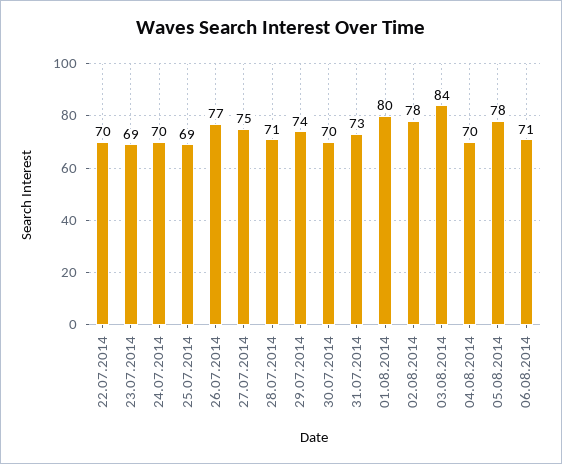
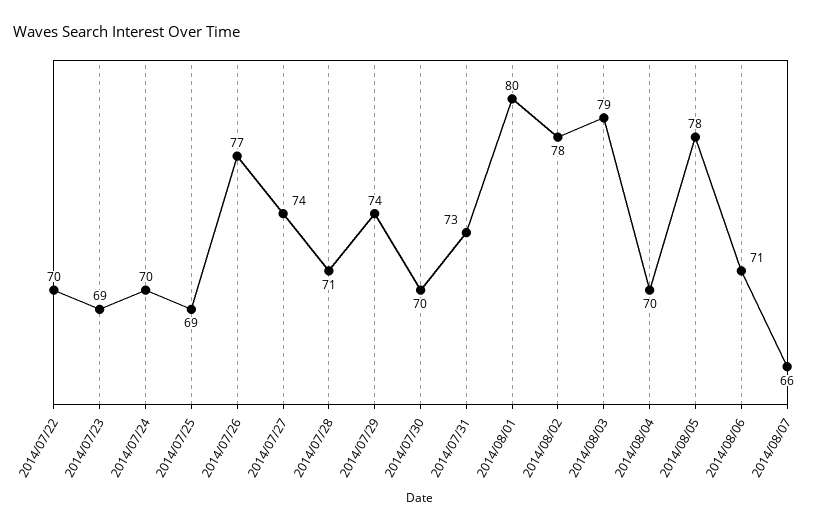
27.07.2014: 75 -> 74
03.08.2014: 84 -> 79
2014/08/07: none -> 66

